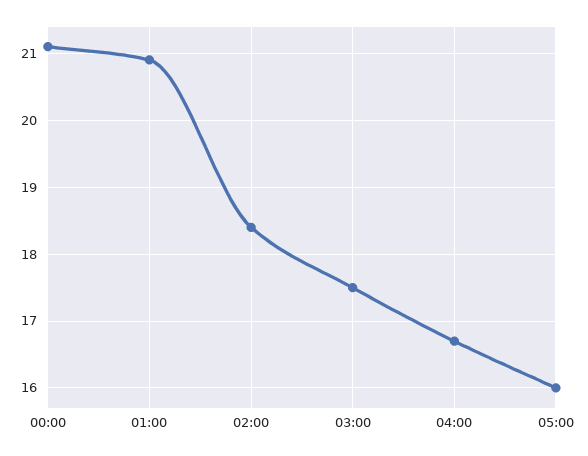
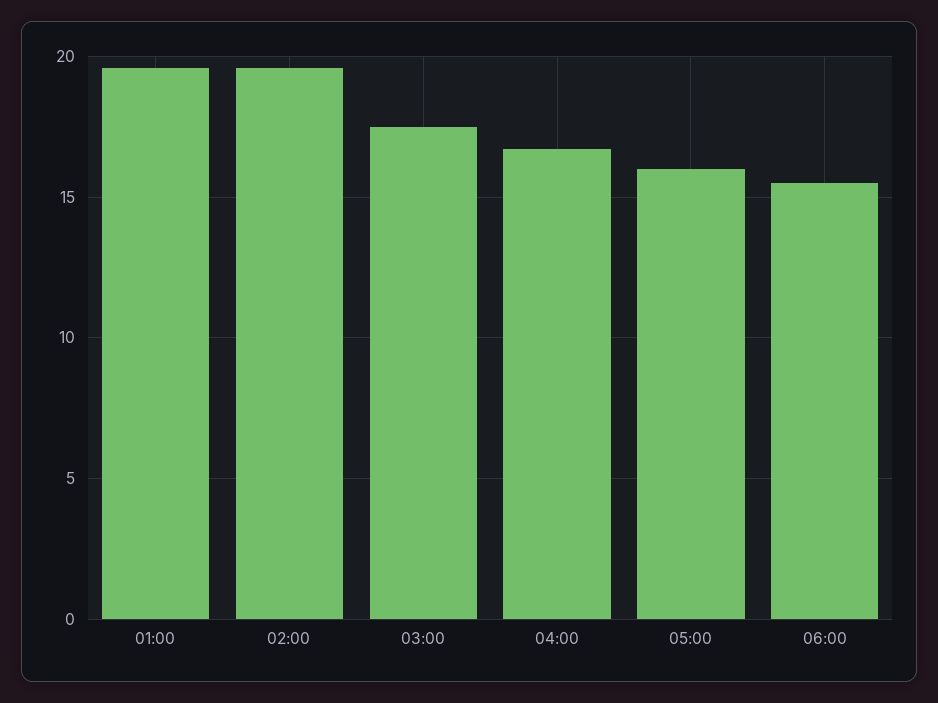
00:00: 21.1 -> none
01:00: 20.9 -> 19.5
02:00: 18.4 -> 19.5
06:00: none -> 15.5

